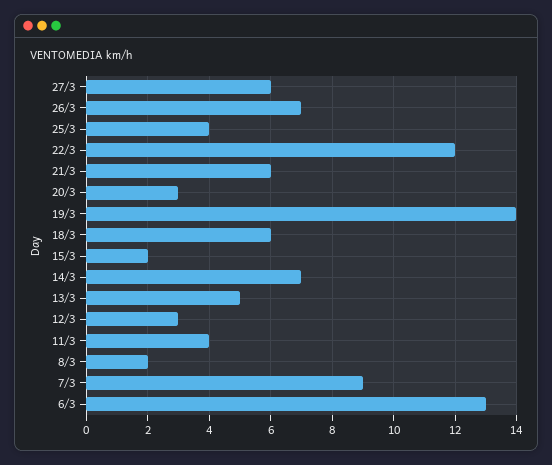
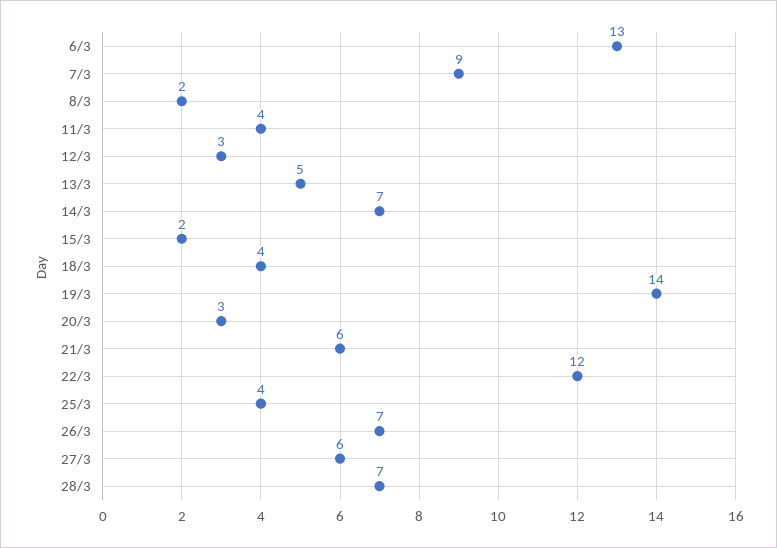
18/3: 6 -> 4
28/3: none -> 7

